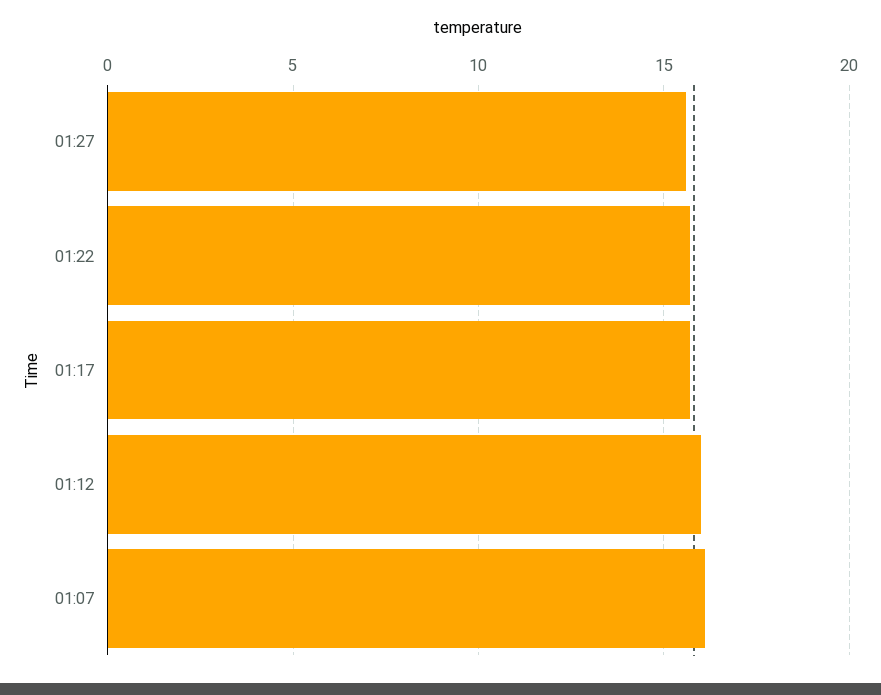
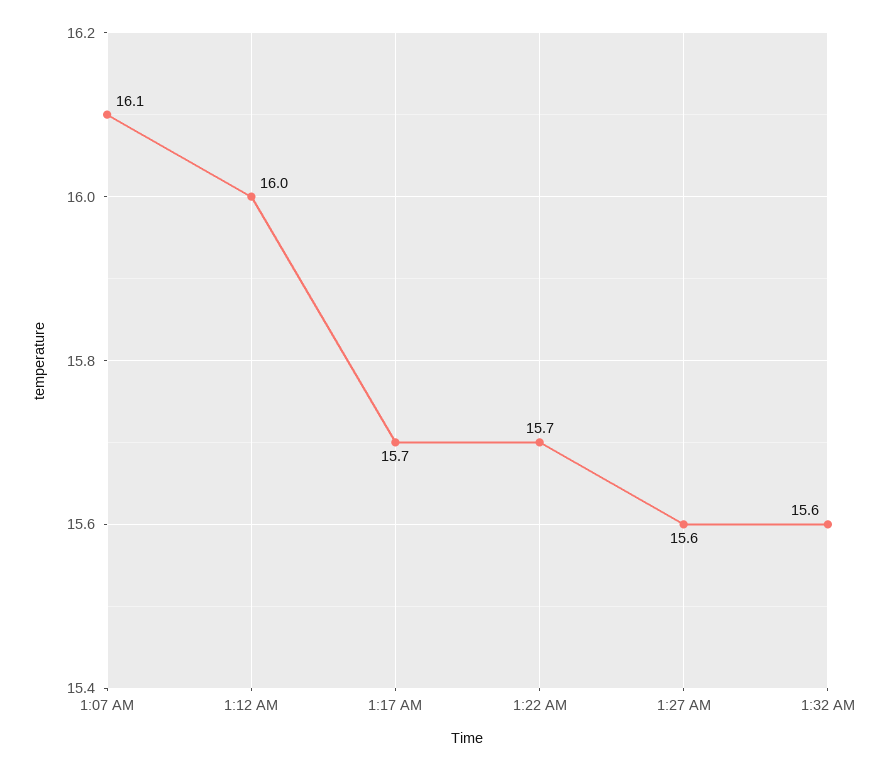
1:32 AM: none -> 15.6

